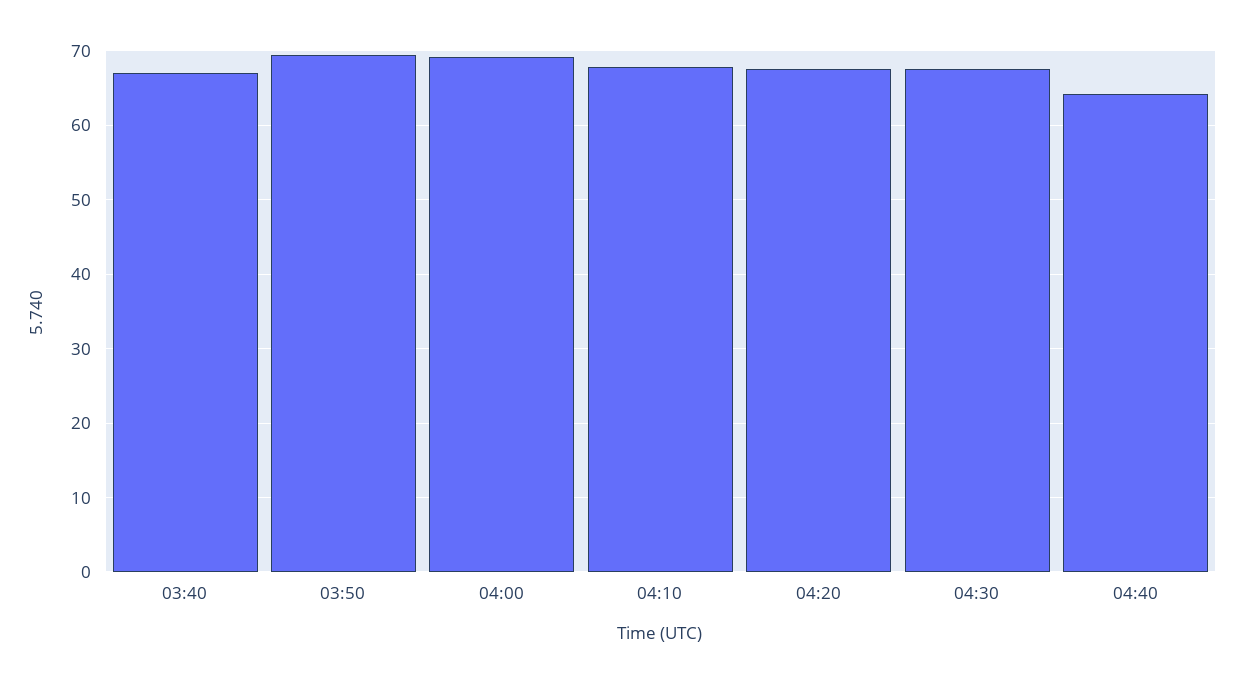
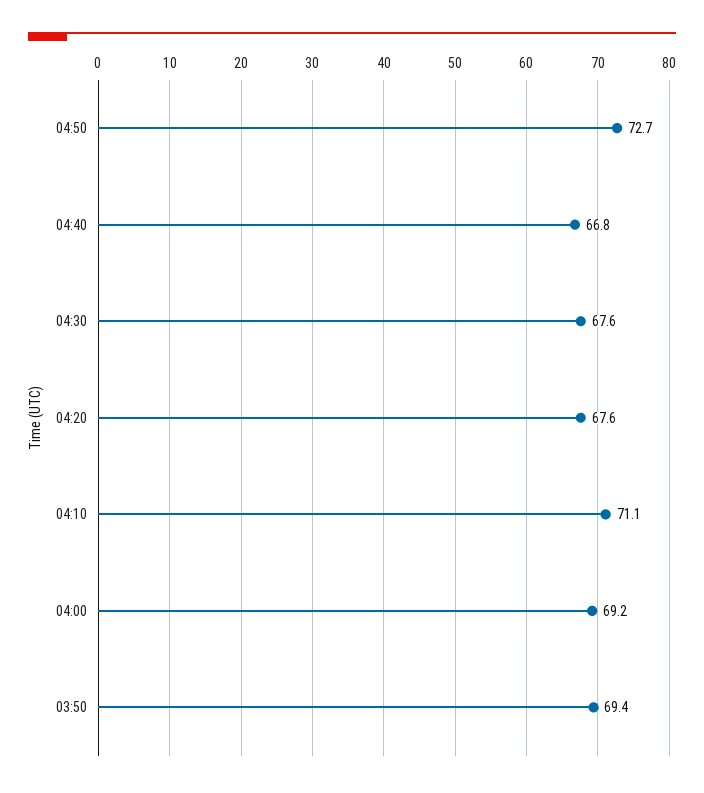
03:40: 67 -> none
04:10: 68 -> 71.1
04:40: 64 -> 66.8
04:50: none -> 72.7

